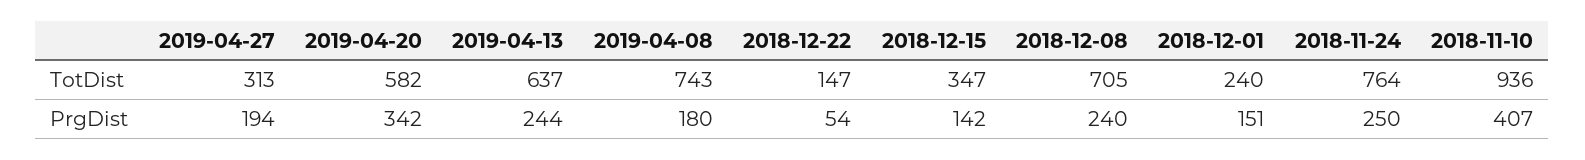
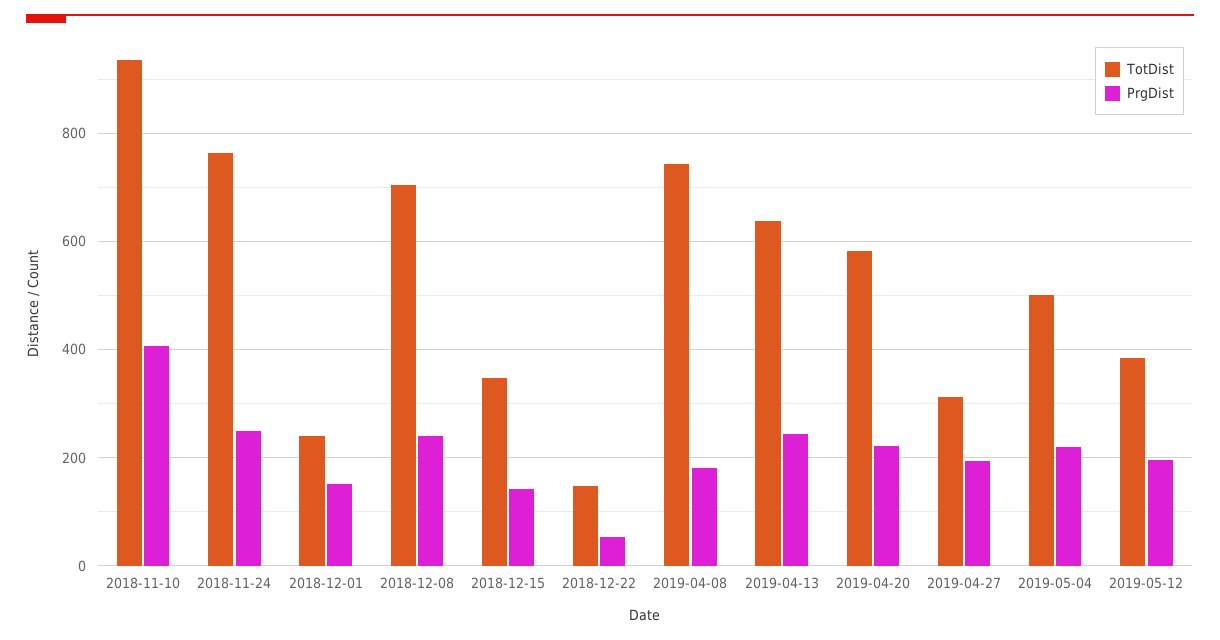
PrgDist, 2019-04-20: 342 -> 220
TotDist, 2019-05-04: none -> 500
PrgDist, 2019-05-04: none -> 220
TotDist, 2019-05-12: none -> 380
PrgDist, 2019-05-12: none -> 200

